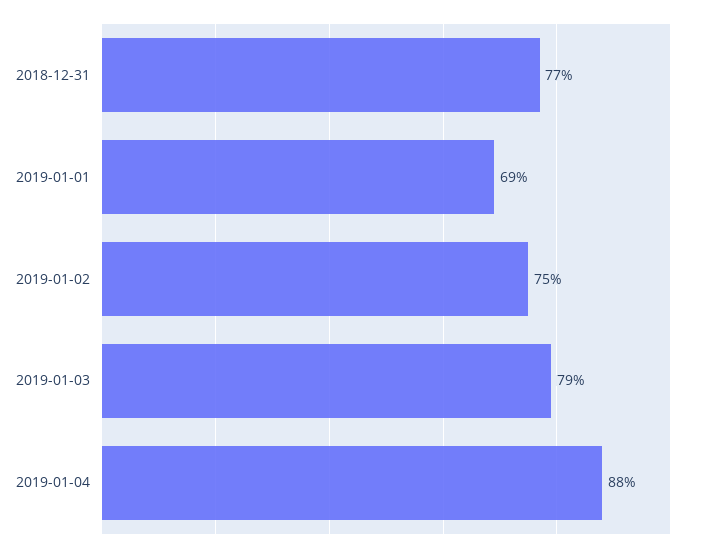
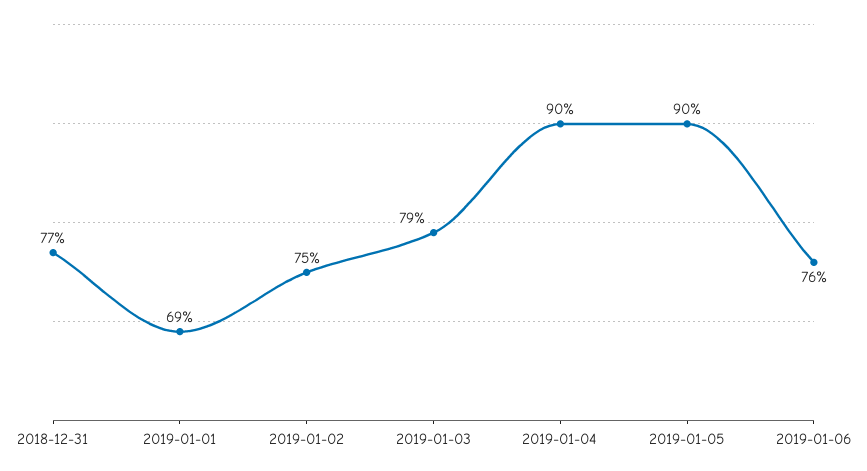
2019-01-04: 88 -> 90
2019-01-05: none -> 90
2019-01-06: none -> 76

